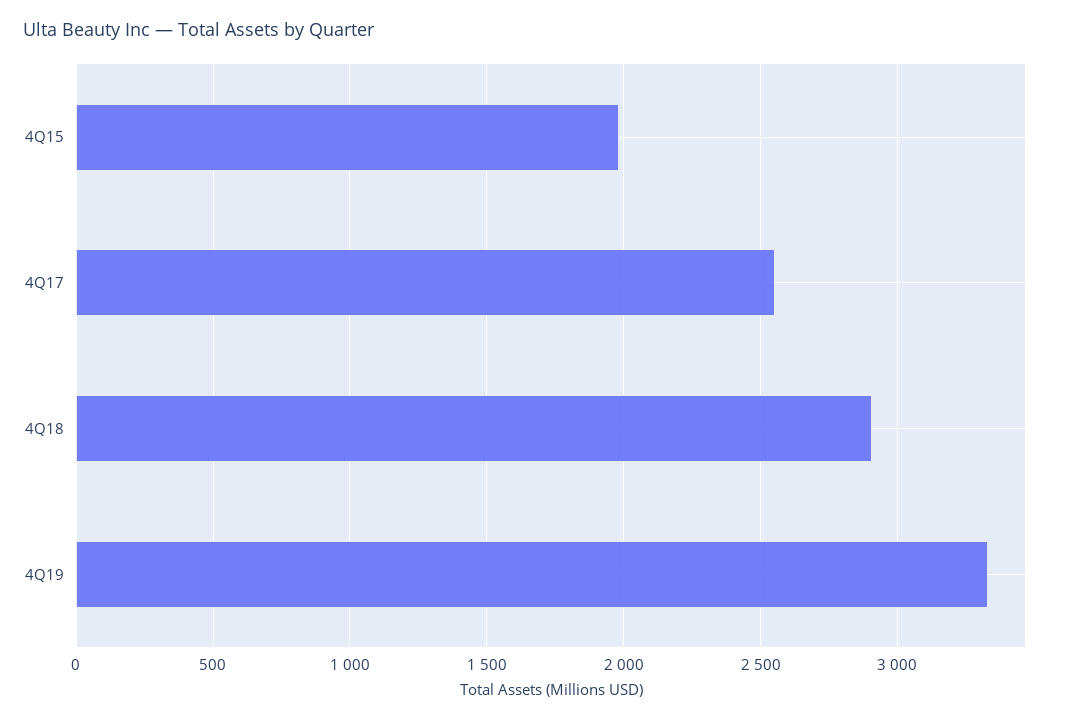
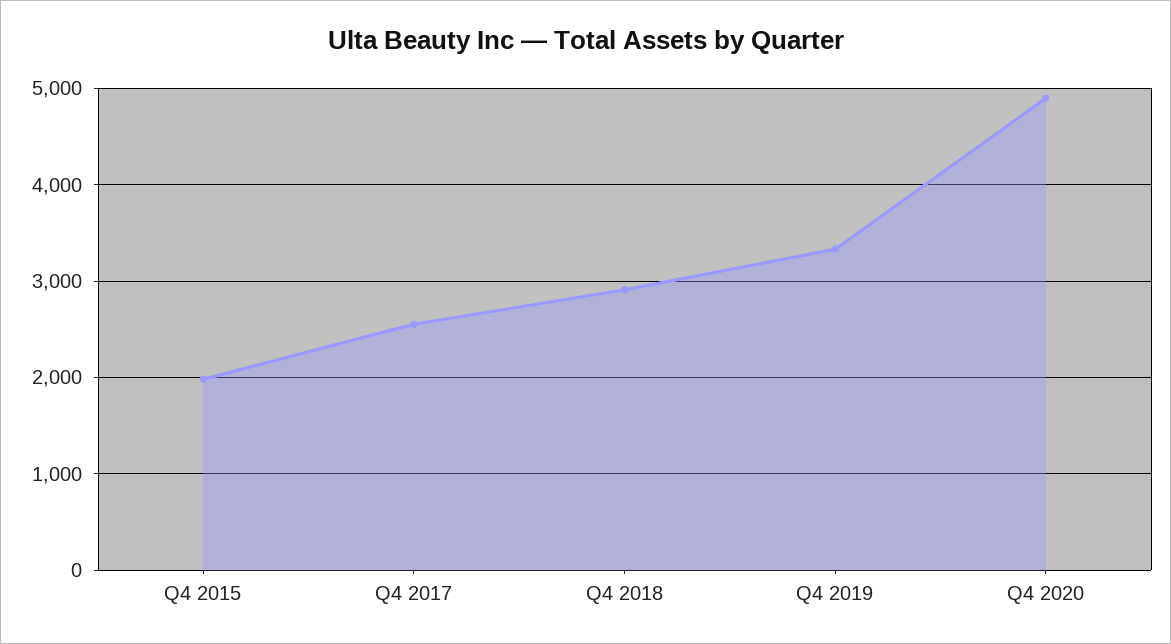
Q4 2020: none -> 4900

